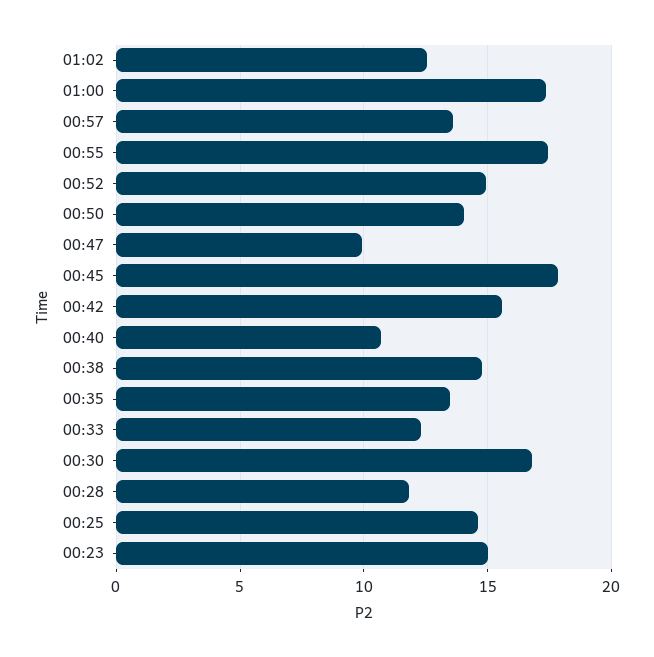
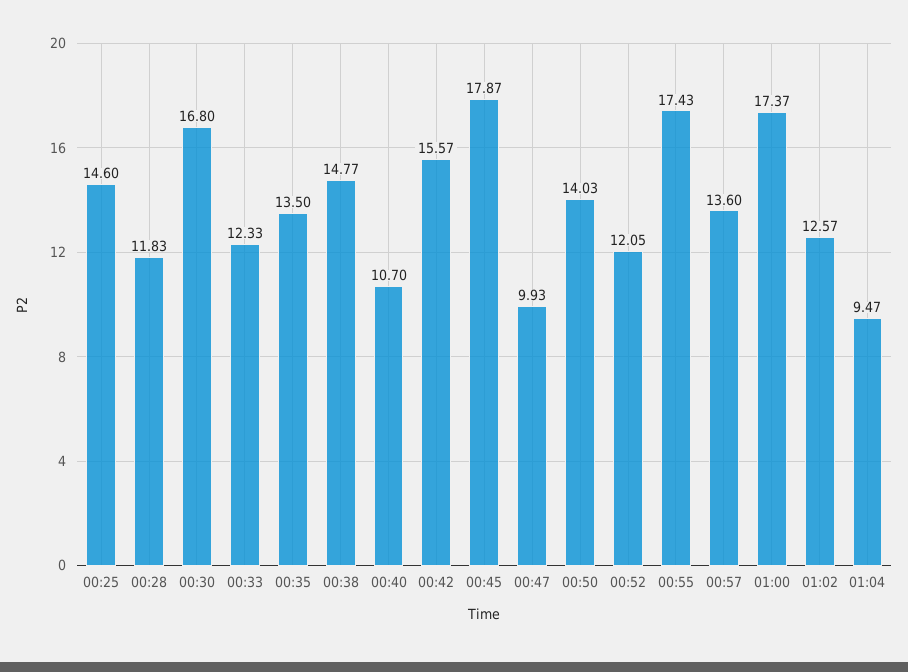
00:52: 15 -> 12.05
00:23: 15 -> none
01:04: none -> 9.47

